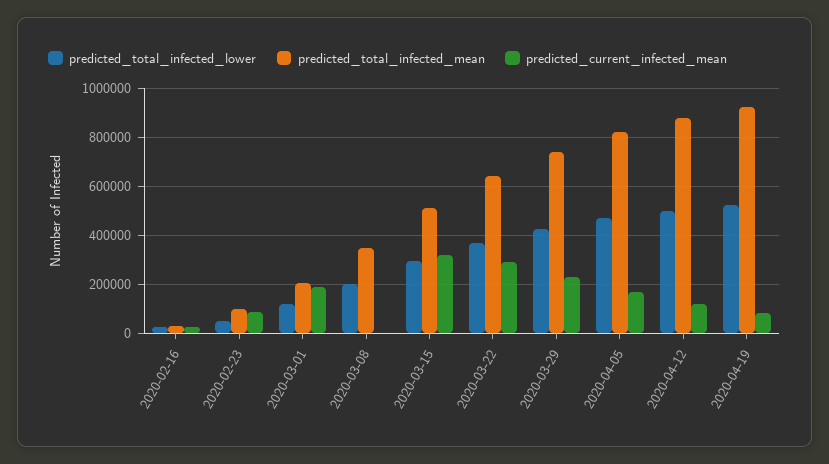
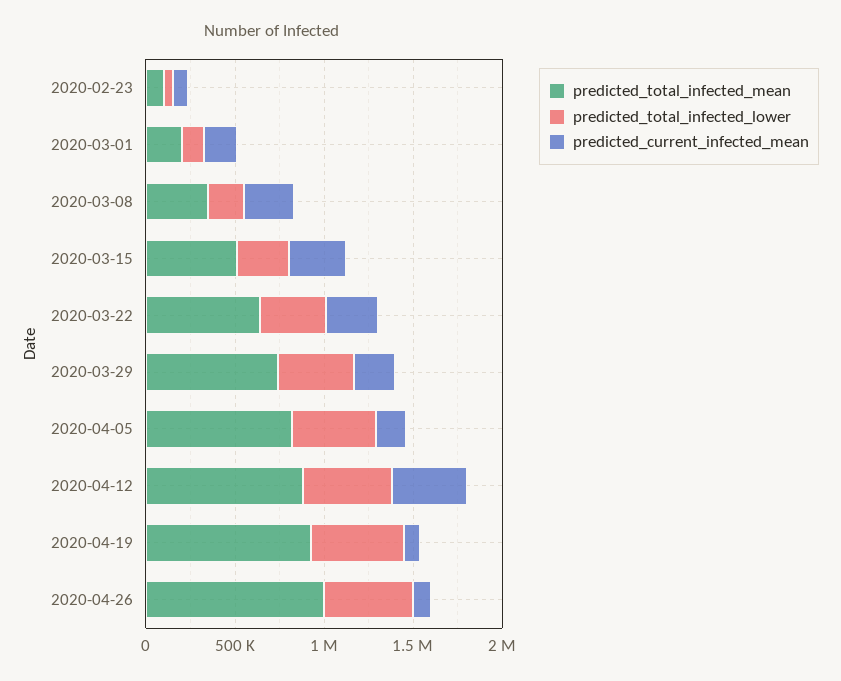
predicted_total_infected_lower, 2020-02-16: 25000 -> none
predicted_total_infected_mean, 2020-02-16: 25000 -> none
predicted_current_infected_mean, 2020-02-16: 25000 -> none
predicted_current_infected_mean, 2020-03-08: 0 -> 300000
predicted_current_infected_mean, 2020-04-12: 125000 -> 400000
predicted_total_infected_mean, 2020-04-26: none -> 1000000
predicted_total_infected_lower, 2020-04-26: none -> 500000
predicted_current_infected_mean, 2020-04-26: none -> 100000

